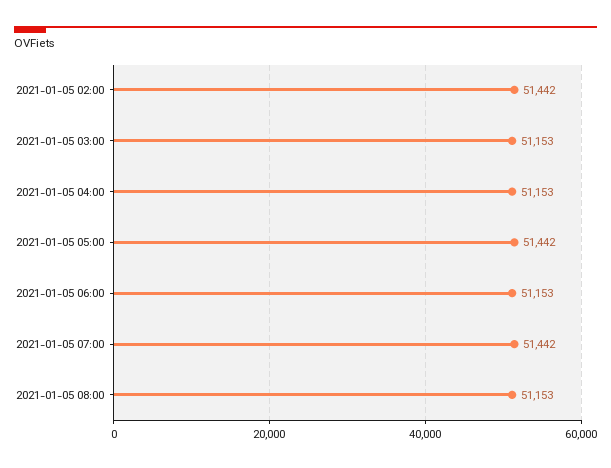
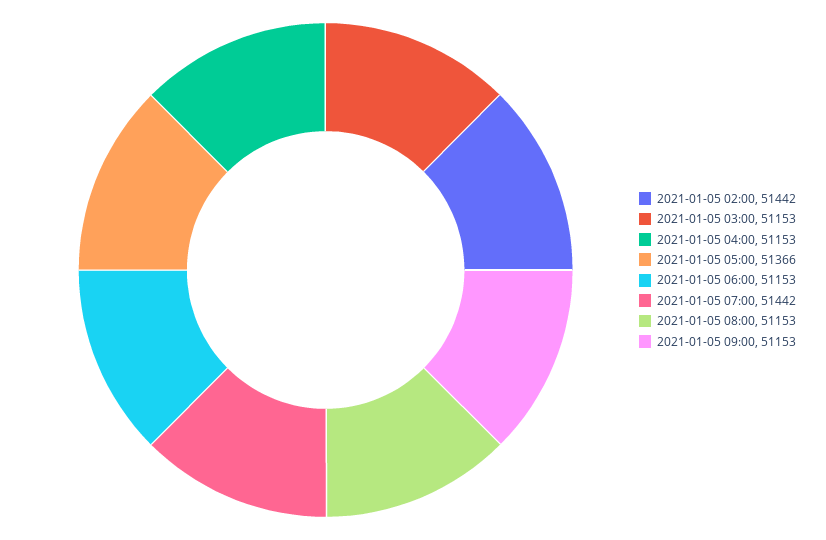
2021-01-05 05:00: 51442 -> 51366
2021-01-05 09:00: none -> 51153

